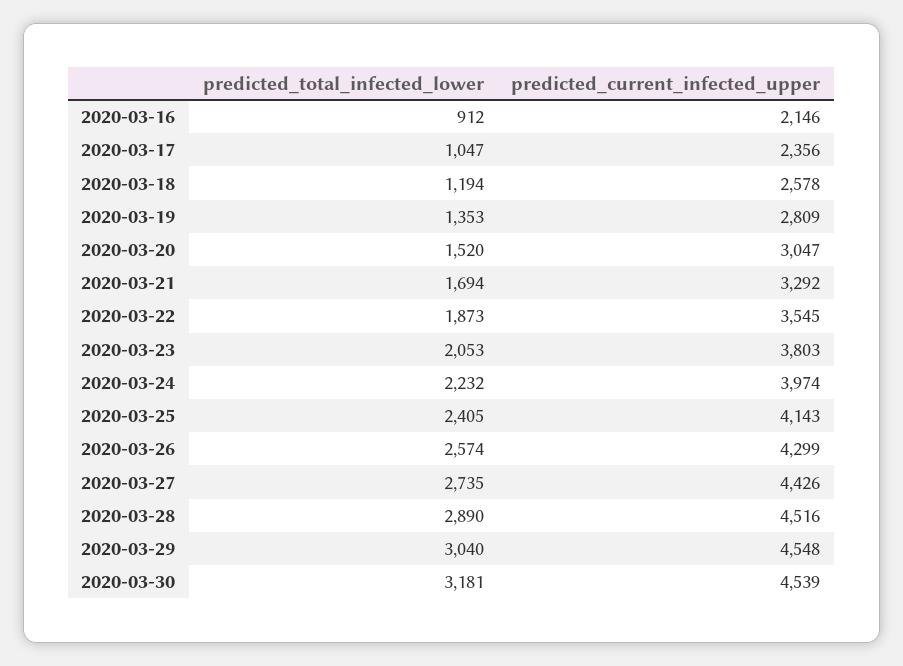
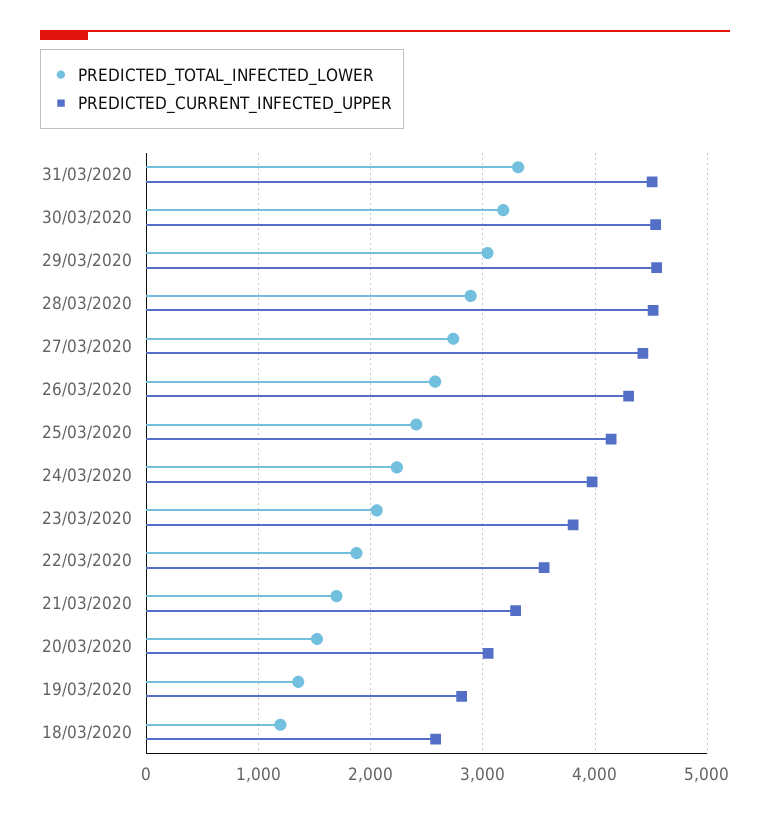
predicted_total_infected_lower, 2020-03-16: 912 -> none
predicted_current_infected_upper, 2020-03-16: 2146 -> none
predicted_total_infected_lower, 2020-03-17: 1047 -> none
predicted_current_infected_upper, 2020-03-17: 2356 -> none
predicted_total_infected_lower, 31/03/2020: none -> 3300
predicted_current_infected_upper, 31/03/2020: none -> 4500

